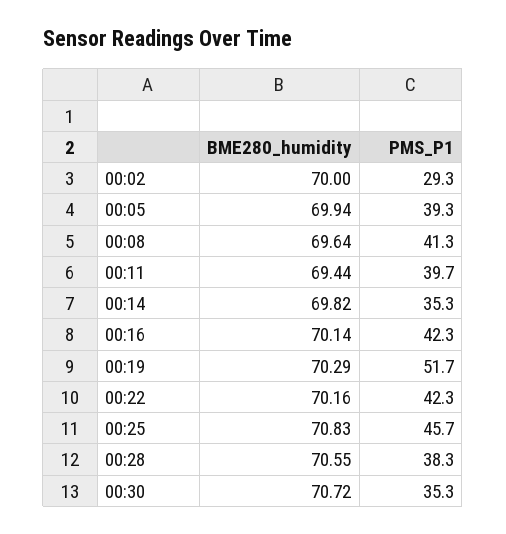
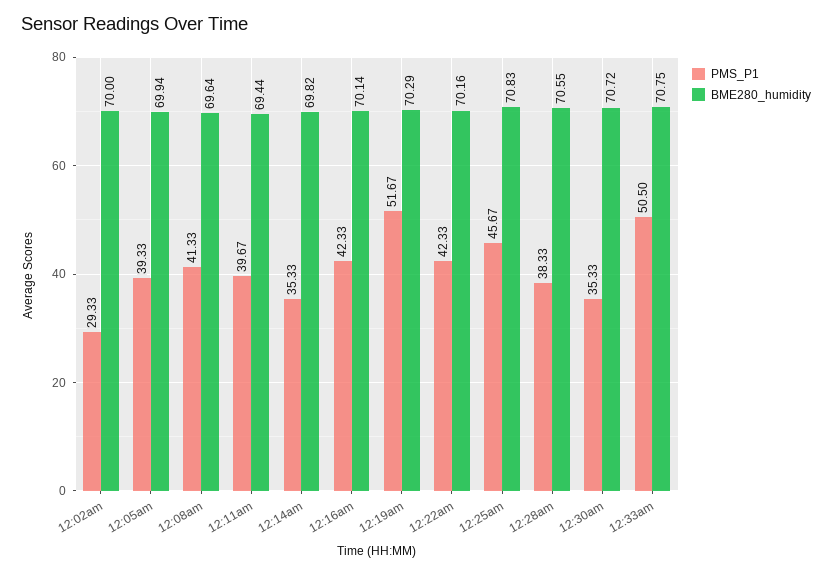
PMS_P1, 12:33am: none -> 50.5
BME280_humidity, 12:33am: none -> 70.75

